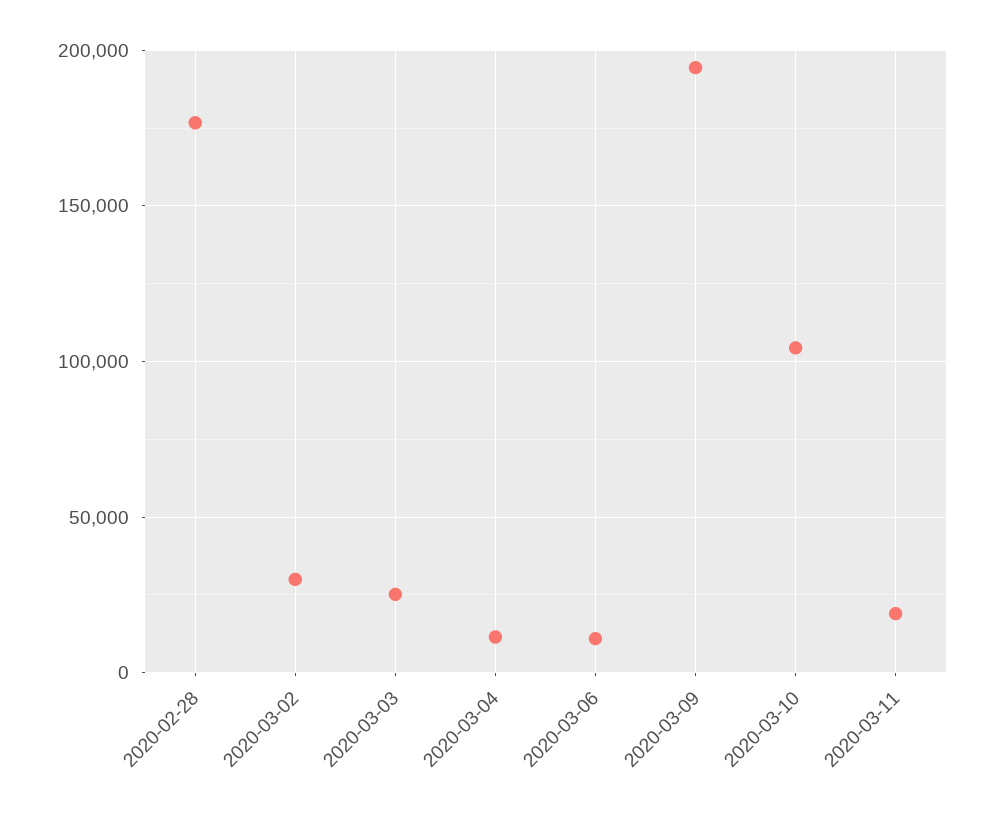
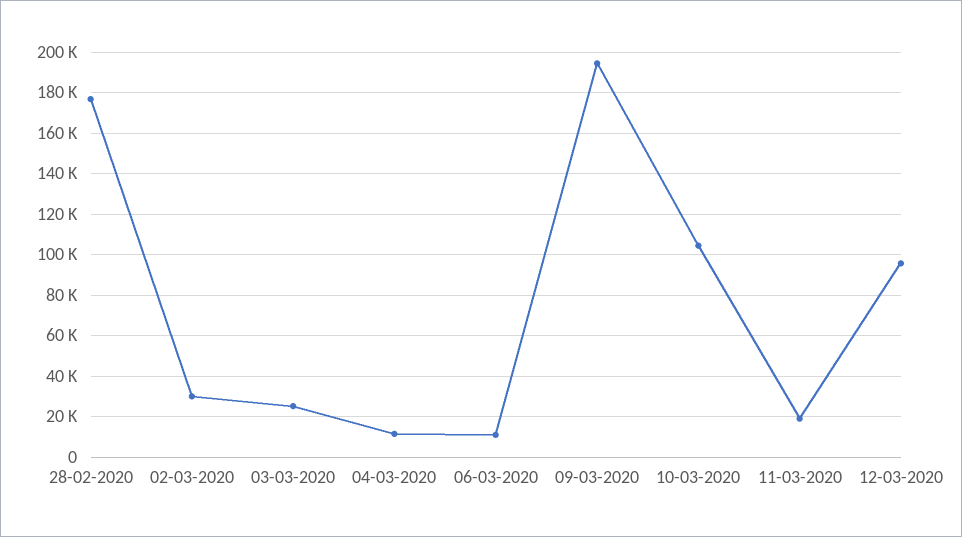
12-03-2020: none -> 95000

